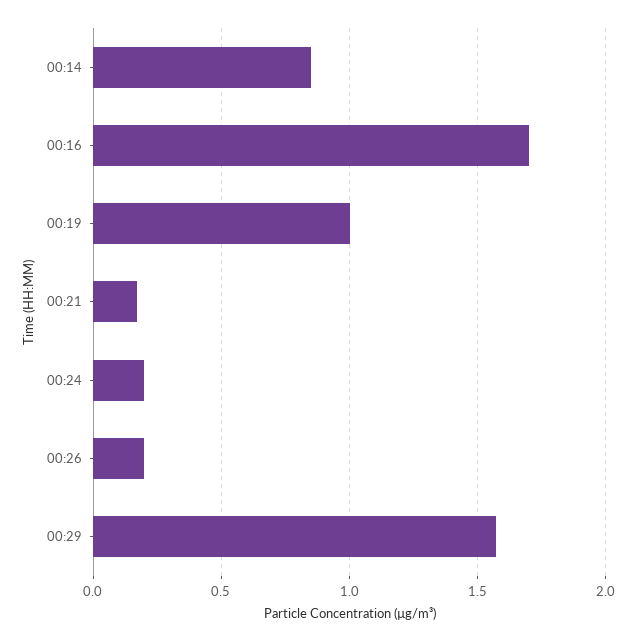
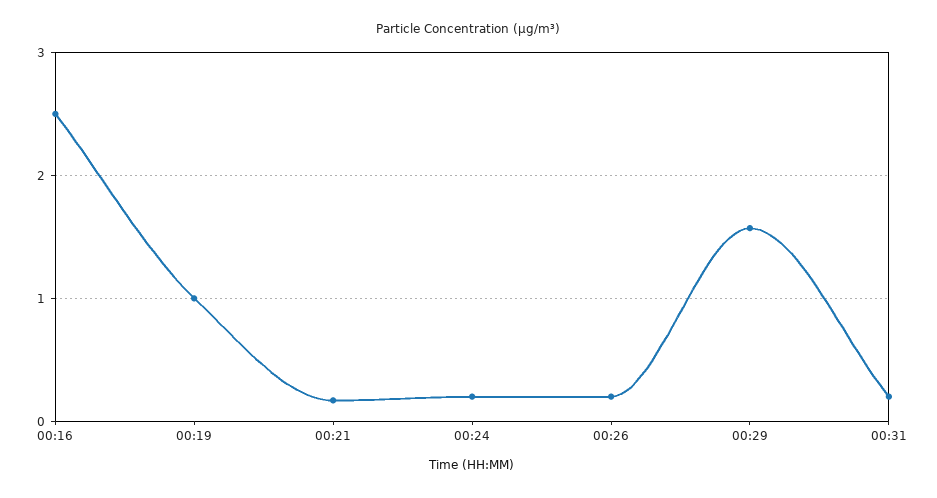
00:14: 0.85 -> none
00:16: 1.7 -> 2.5
00:31: none -> 0.2

